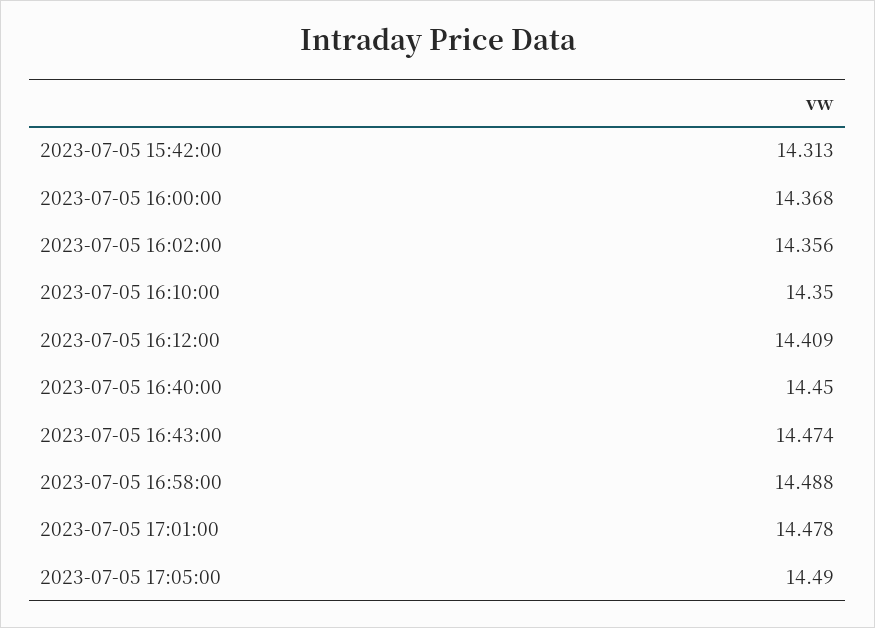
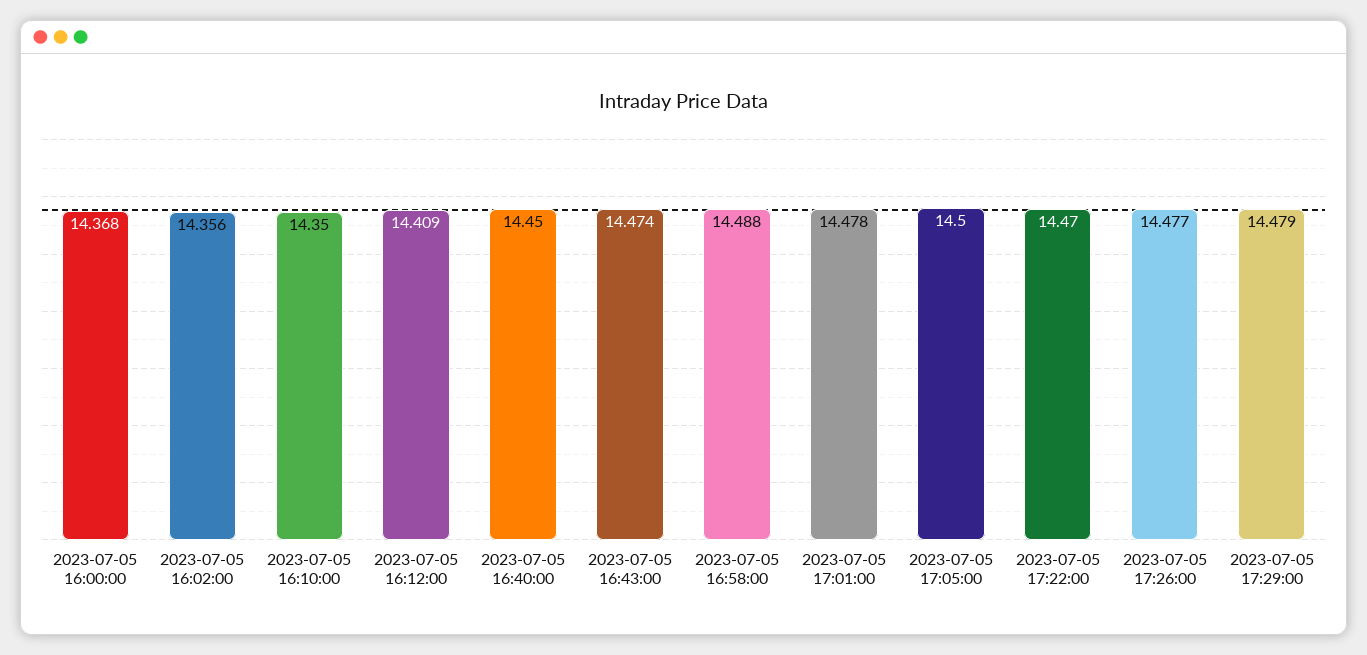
2023-07-05 15:42:00: 14.313 -> none
2023-07-05 17:05:00: 14.49 -> 14.5
2023-07-05 17:22:00: none -> 14.47
2023-07-05 17:26:00: none -> 14.477
2023-07-05 17:29:00: none -> 14.479

